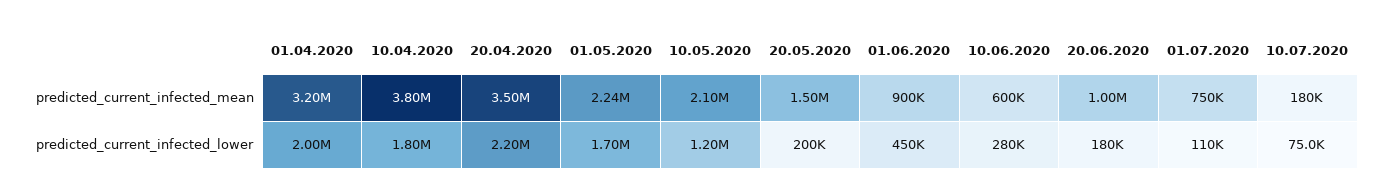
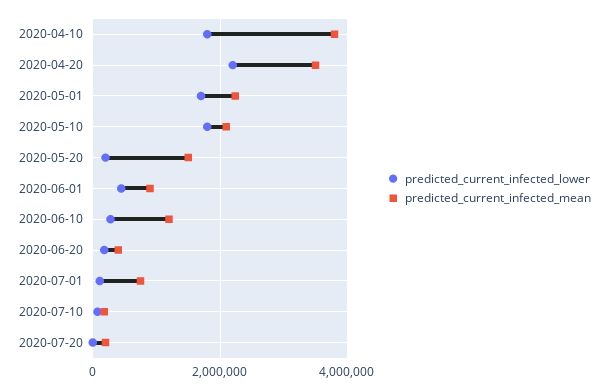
predicted_current_infected_mean, 01.04.2020: 3200000 -> none
predicted_current_infected_mean, 10.06.2020: 600000 -> 1200000
predicted_current_infected_mean, 20.06.2020: 1000000 -> 400000
predicted_current_infected_lower, 01.04.2020: 2000000 -> none
predicted_current_infected_lower, 10.05.2020: 1200000 -> 1800000
predicted_current_infected_lower, 2020-07-20: none -> 0
predicted_current_infected_mean, 2020-07-20: none -> 200000

